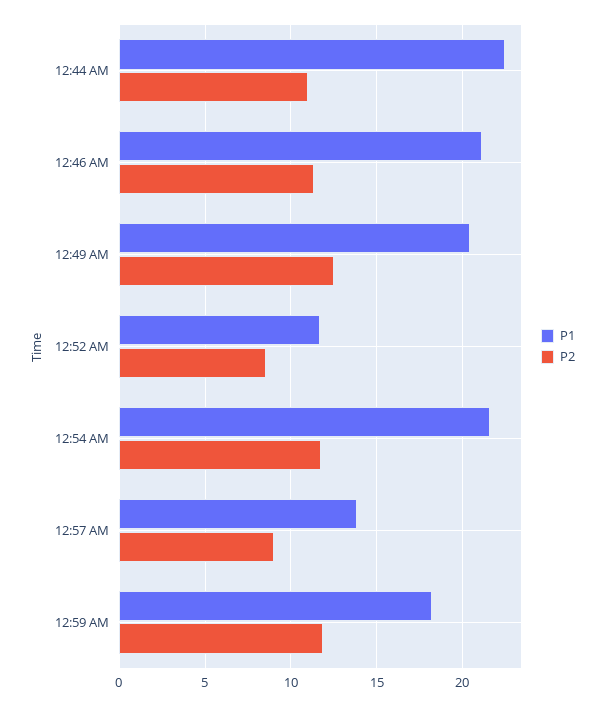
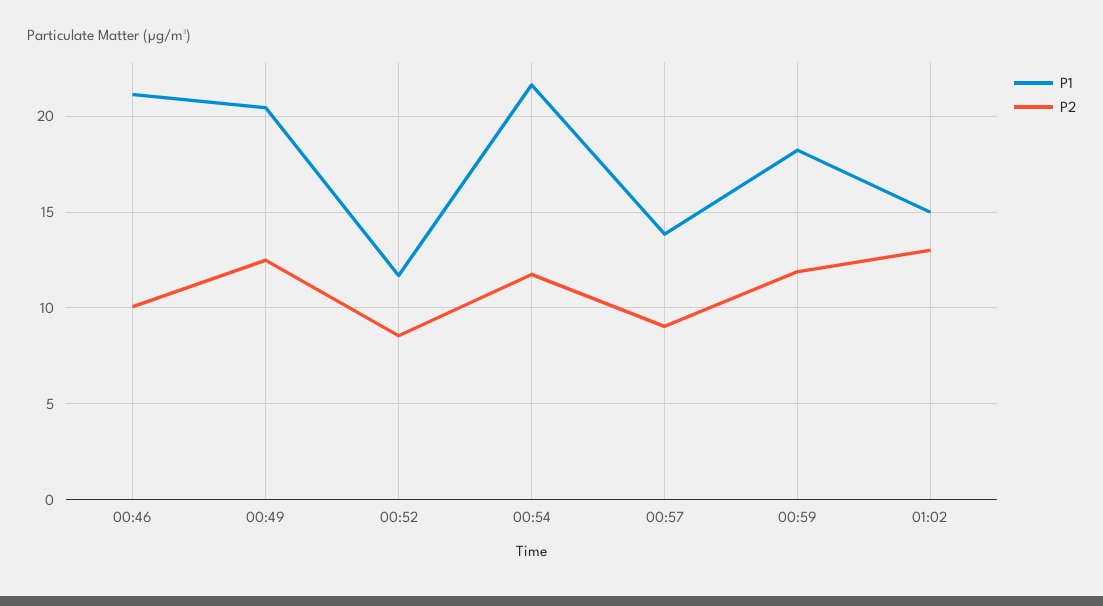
P1, 12:44 AM: 22.5 -> none
P2, 12:44 AM: 11 -> none
P2, 12:46 AM: 11.5 -> 10
P1, 01:02: none -> 15
P2, 01:02: none -> 13

